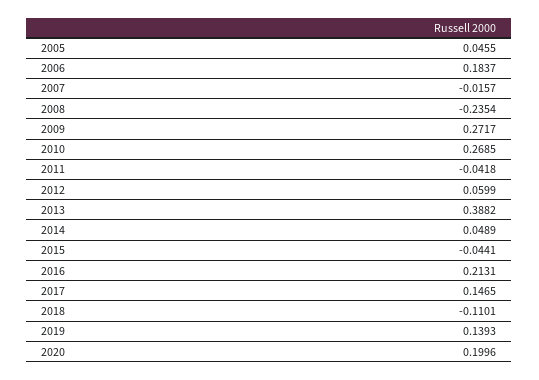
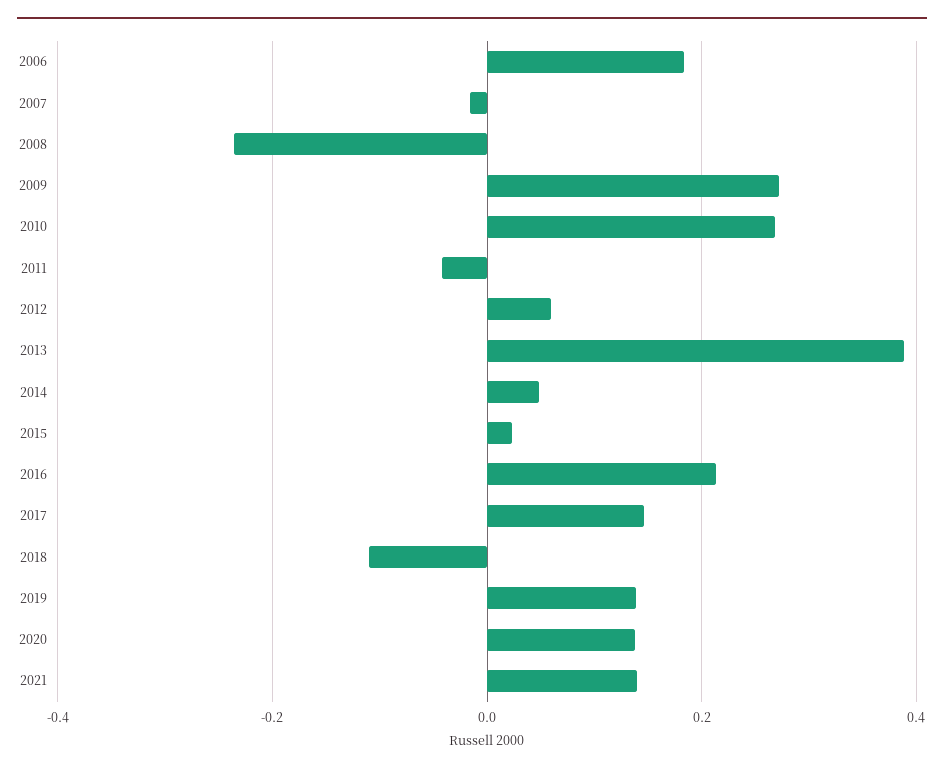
2005: 0.0455 -> none
2015: -0.0441 -> 0.02
2020: 0.1996 -> 0.14
2021: none -> 0.14

